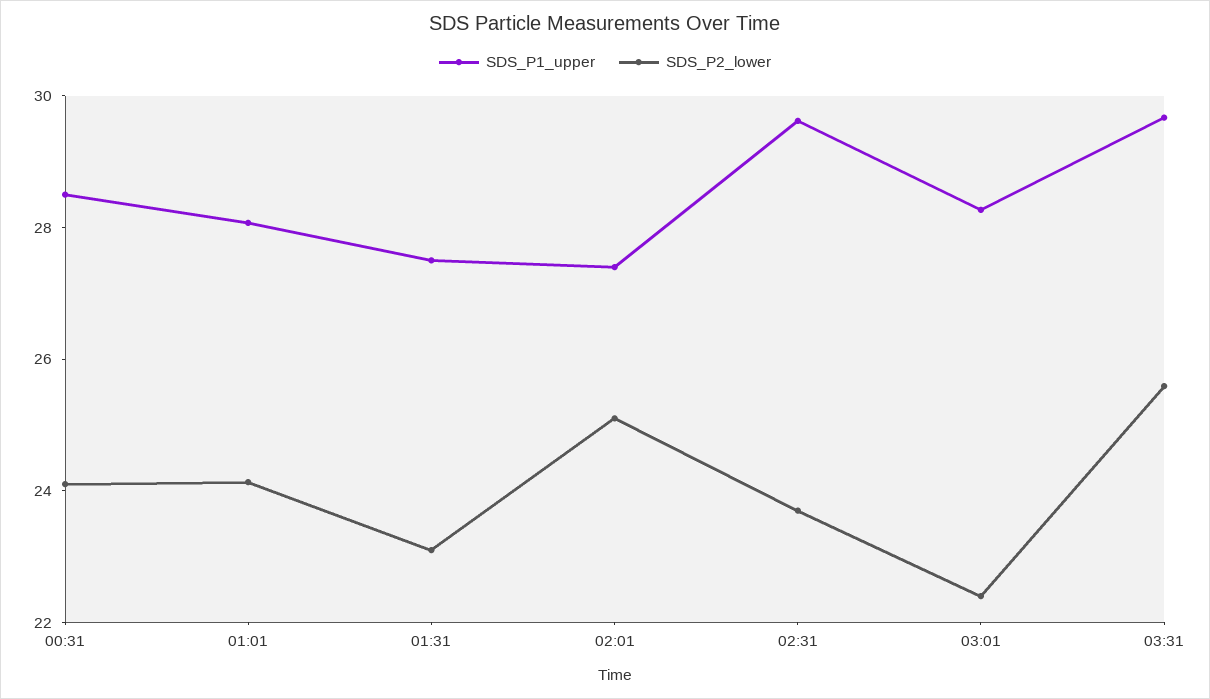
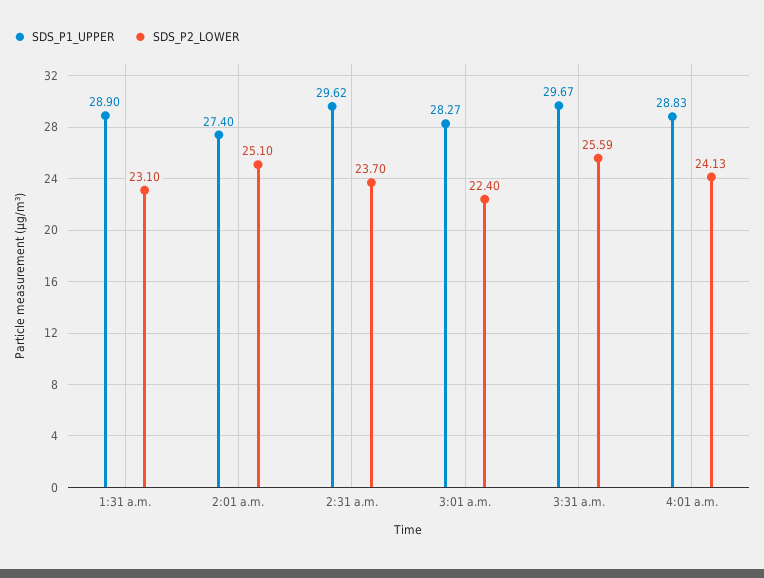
SDS_P1_upper, 00:31: 28.5 -> none
SDS_P2_lower, 00:31: 24 -> none
SDS_P1_upper, 01:01: 28 -> none
SDS_P2_lower, 01:01: 24 -> none
SDS_P1_upper, 01:31: 27.5 -> 28.9
SDS_P1_upper, 4:01 a.m.: none -> 28.83
SDS_P2_lower, 4:01 a.m.: none -> 24.13

